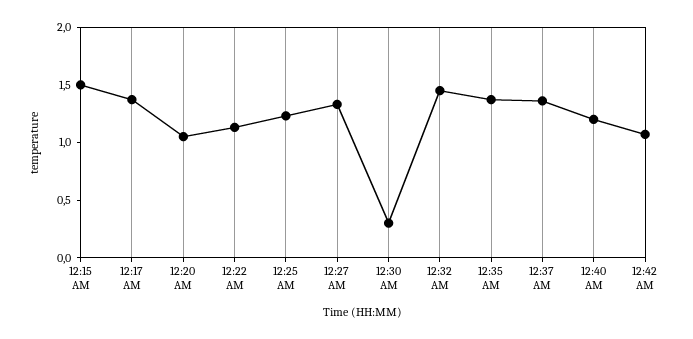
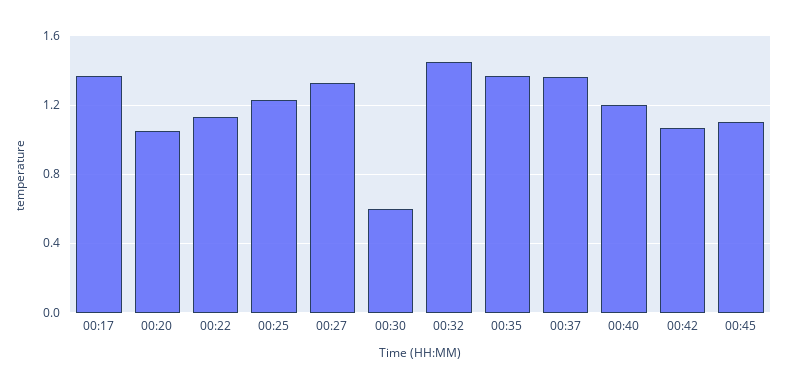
12:15 AM: 1.5 -> none
12:30 AM: 0.3 -> 0.6
00:45: none -> 1.1

